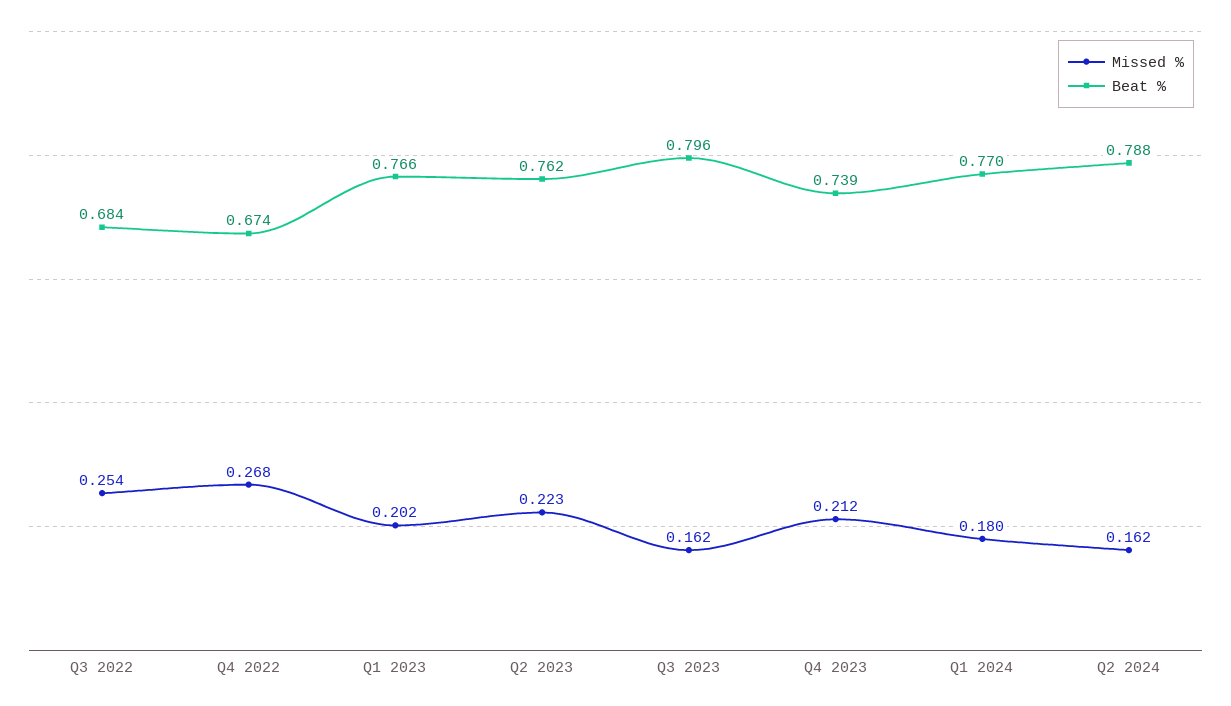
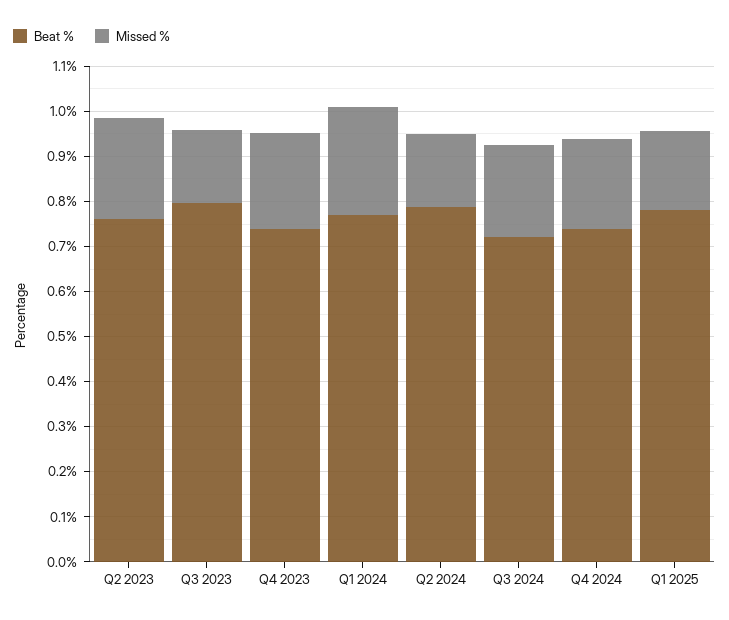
Missed %, Q3 2022: 0.254 -> none
Beat %, Q3 2022: 0.684 -> none
Missed %, Q4 2022: 0.268 -> none
Beat %, Q4 2022: 0.674 -> none
Missed %, Q1 2023: 0.202 -> none
Beat %, Q1 2023: 0.766 -> none
Missed %, Q1 2024: 0.18 -> 0.24
Beat %, Q3 2024: none -> 0.72
Missed %, Q3 2024: none -> 0.2
Beat %, Q4 2024: none -> 0.74
Missed %, Q4 2024: none -> 0.2
Beat %, Q1 2025: none -> 0.78
Missed %, Q1 2025: none -> 0.18

